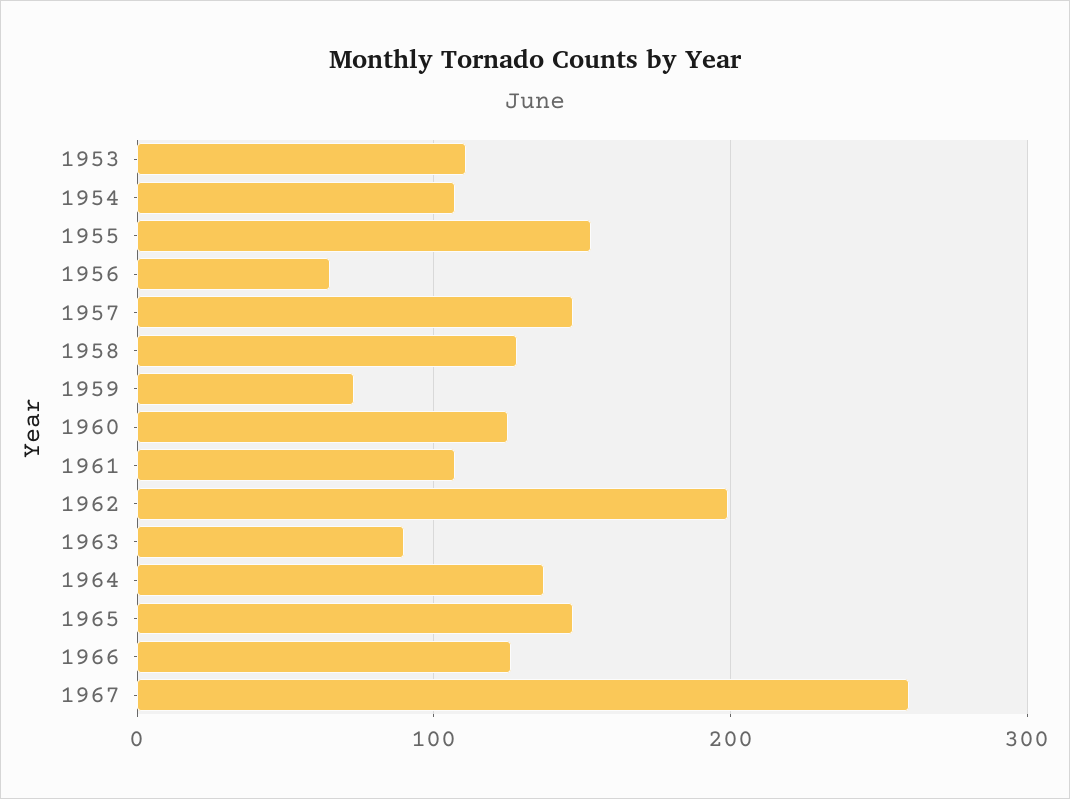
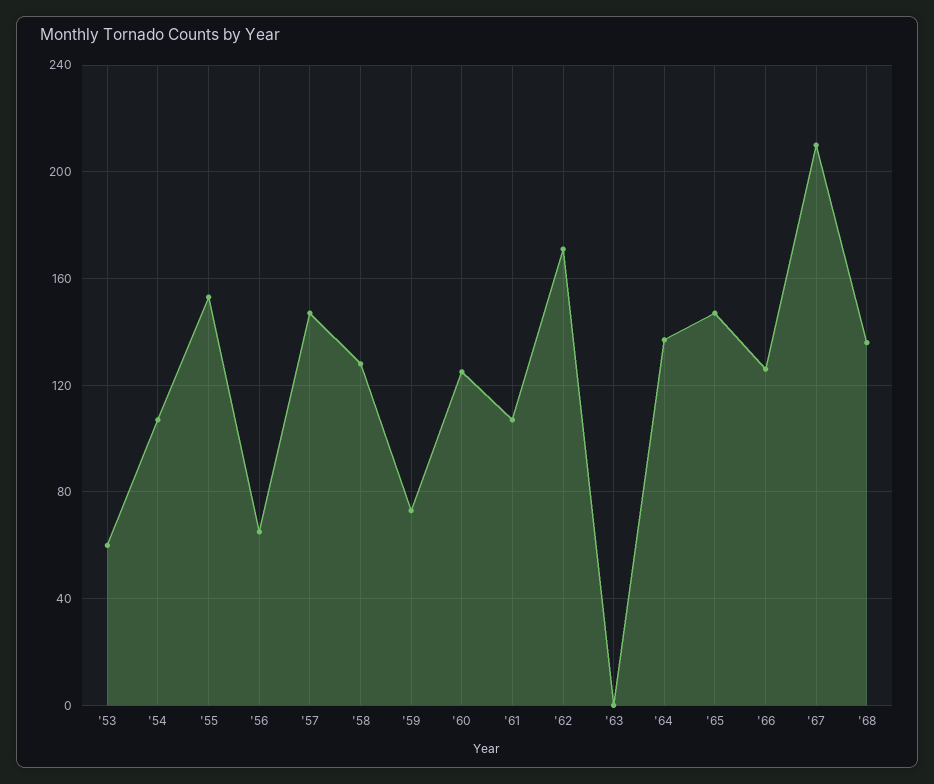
1953: 110 -> 60
1962: 200 -> 170
1963: 90 -> 0
1967: 260 -> 210
'68: none -> 135

